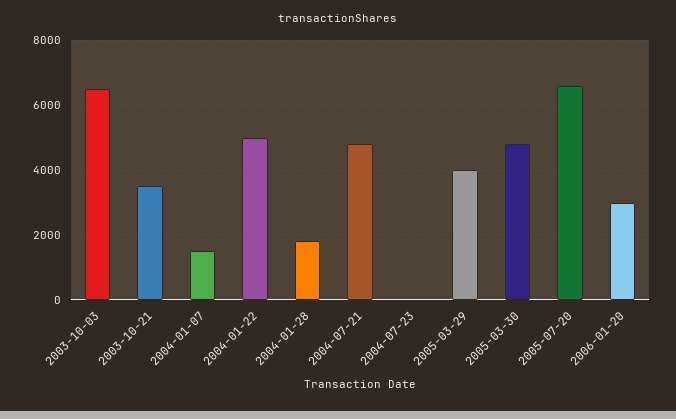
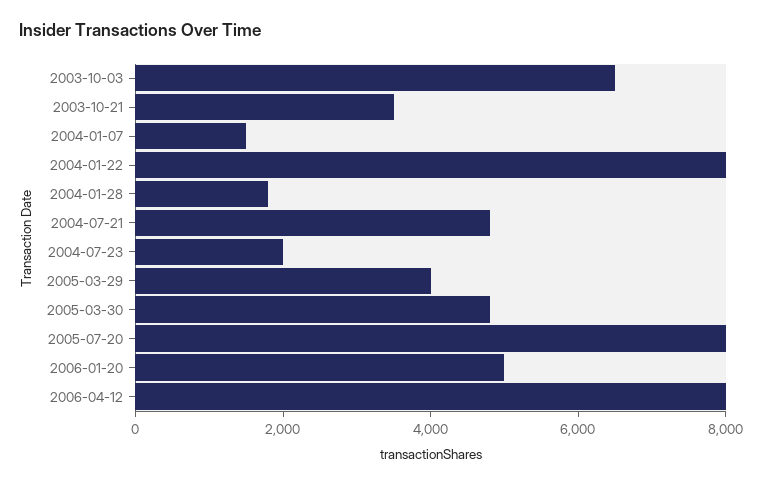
2004-01-22: 5000 -> 8000
2004-07-23: 0 -> 2000
2005-07-20: 6600 -> 8000
2006-01-20: 3000 -> 5000
2006-04-12: none -> 8000

